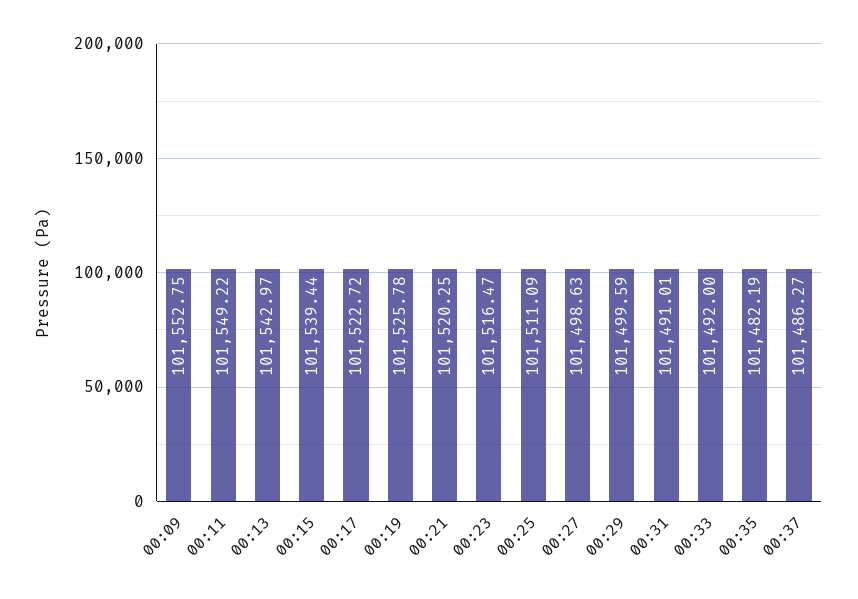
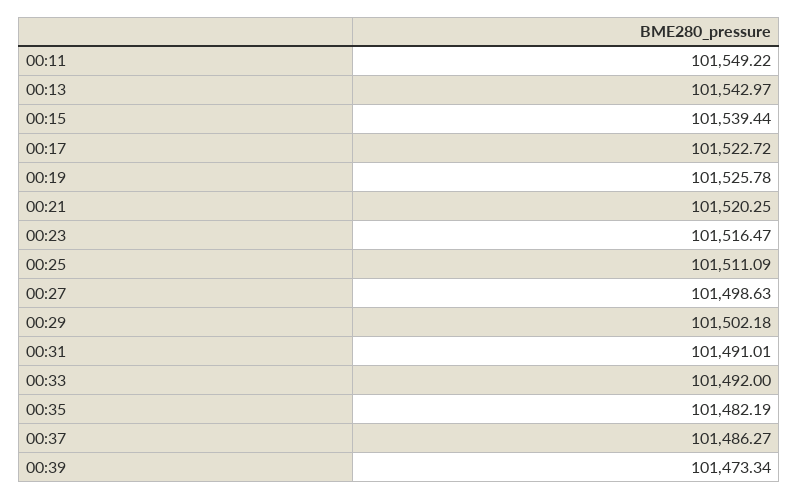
00:09: 101552.75 -> none
00:29: 101499.59 -> 101502.18
00:39: none -> 101473.34

